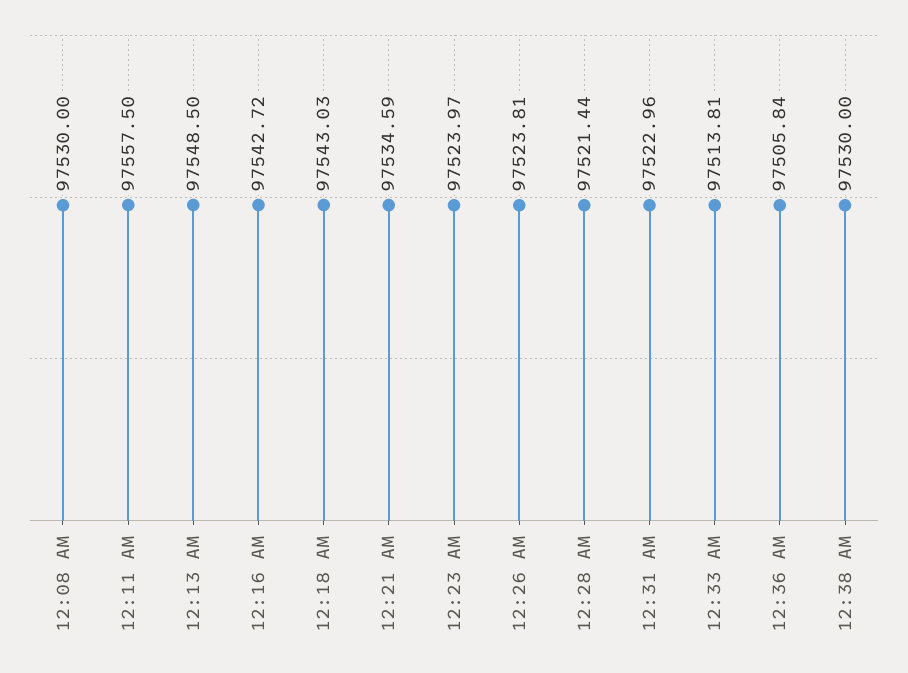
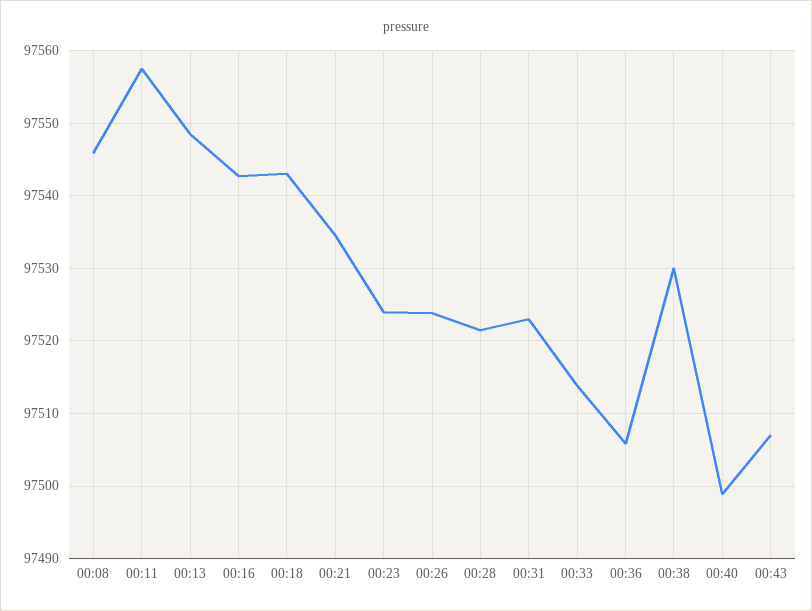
12:08 AM: 97530 -> 97546
00:40: none -> 97499
00:43: none -> 97507

